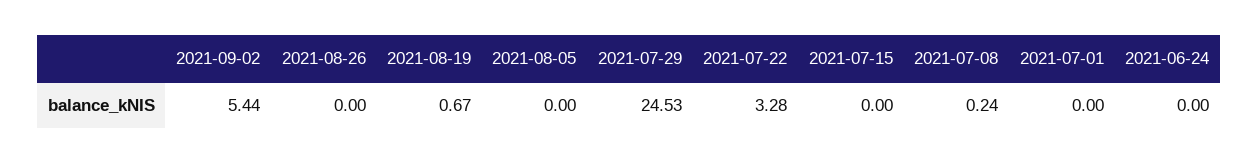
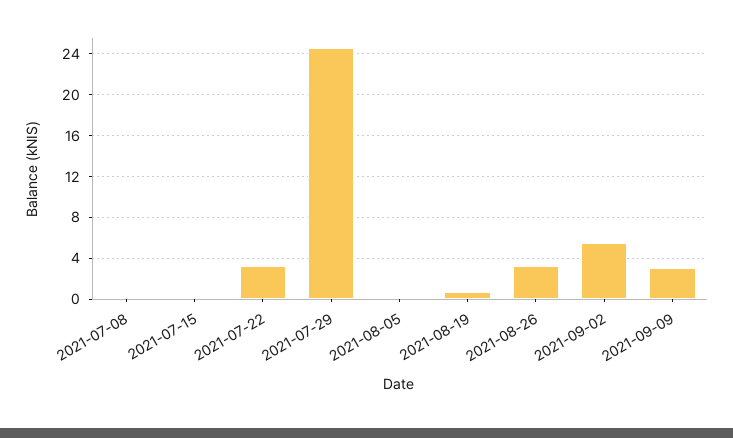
2021-08-26: 0 -> 3
2021-07-01: 0 -> none
2021-06-24: 0 -> none
2021-09-09: none -> 3

